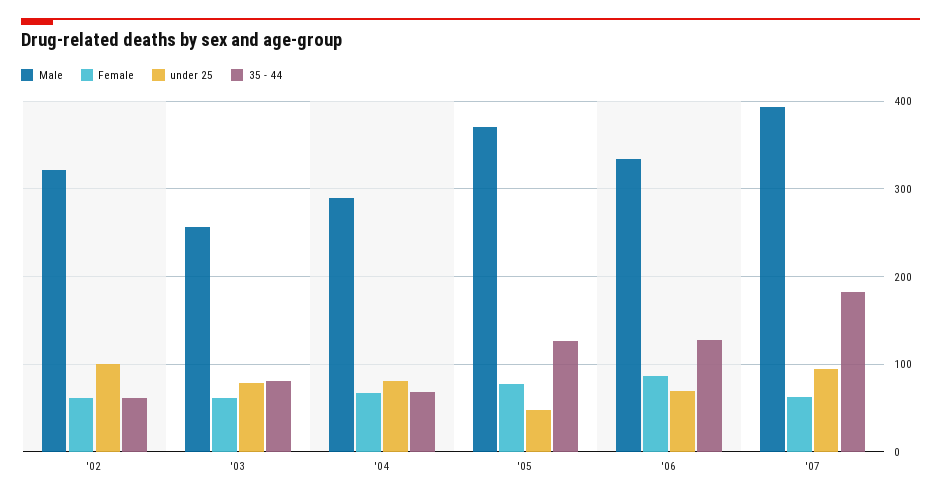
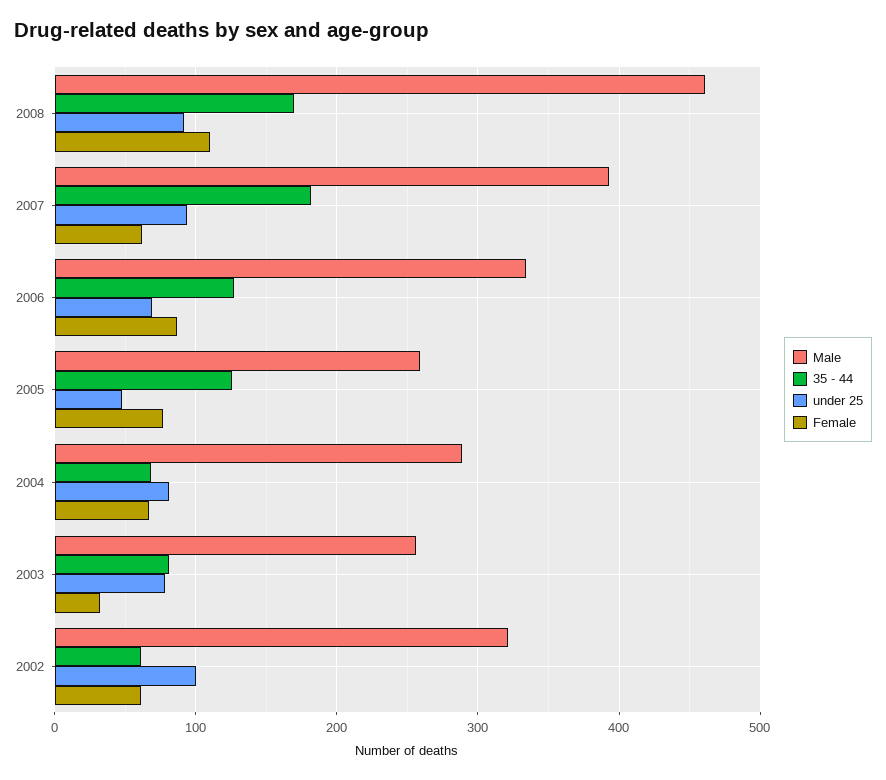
Female, '03: 60 -> 30
Male, '05: 370 -> 260
Male, 2008: none -> 460
35 - 44, 2008: none -> 170
under 25, 2008: none -> 90
Female, 2008: none -> 110

